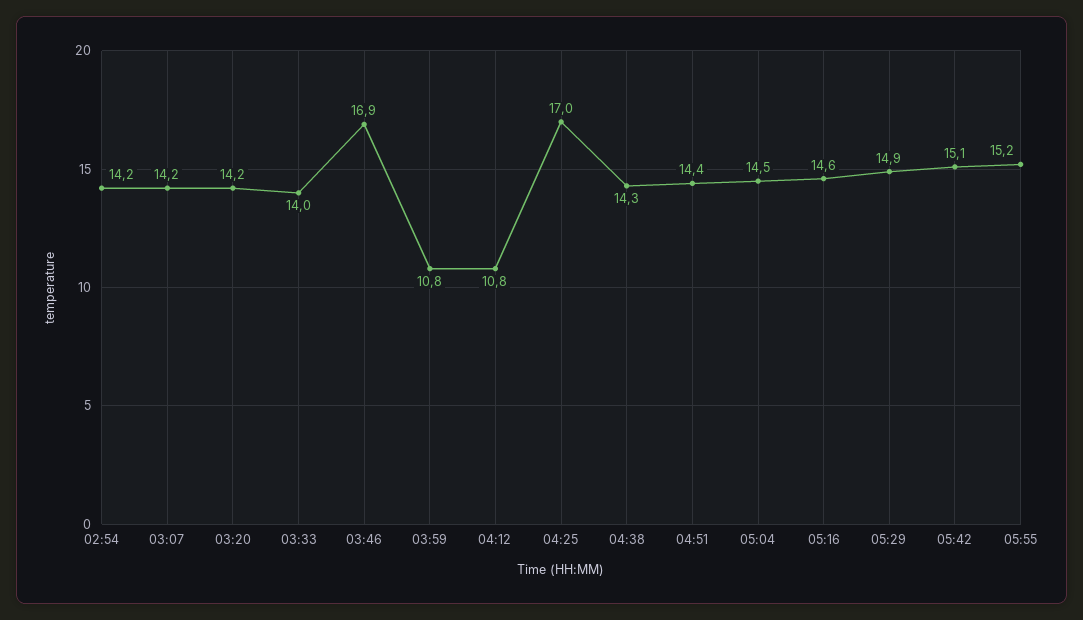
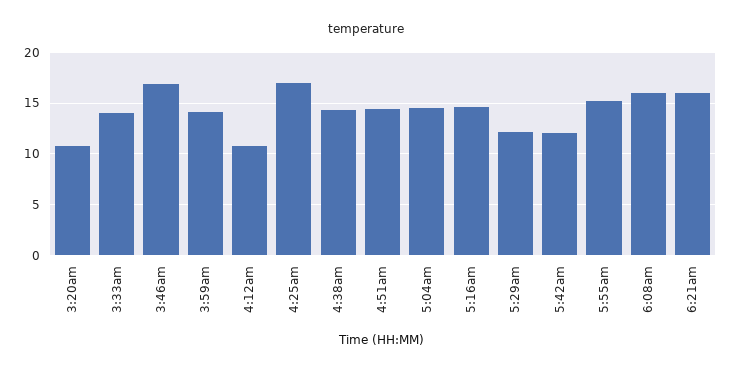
02:54: 14.2 -> none
03:07: 14.2 -> none
03:20: 14.2 -> 11
03:59: 10.8 -> 14
05:29: 14.9 -> 12
05:42: 15.1 -> 12
6:08am: none -> 16
6:21am: none -> 16

